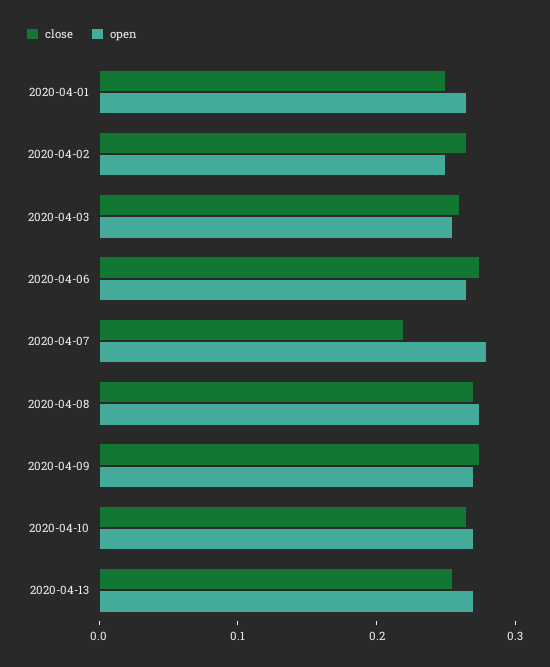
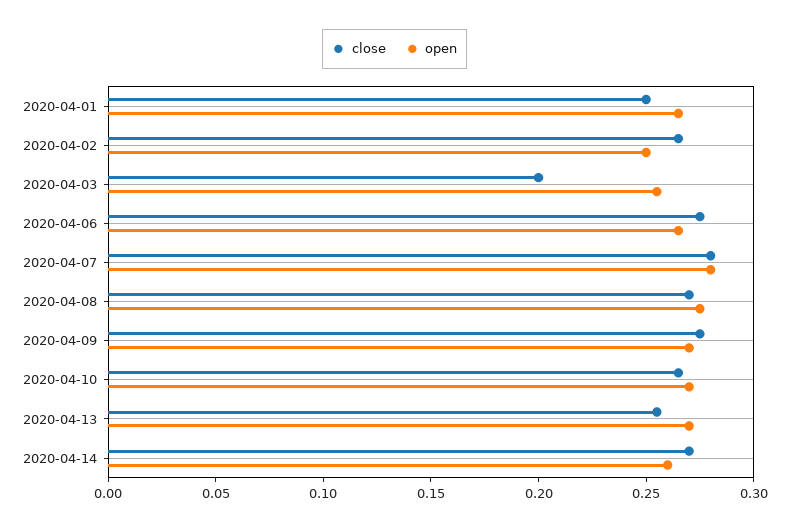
close, 2020-04-03: 0.26 -> 0.2
close, 2020-04-07: 0.22 -> 0.28
close, 2020-04-14: none -> 0.27
open, 2020-04-14: none -> 0.26

